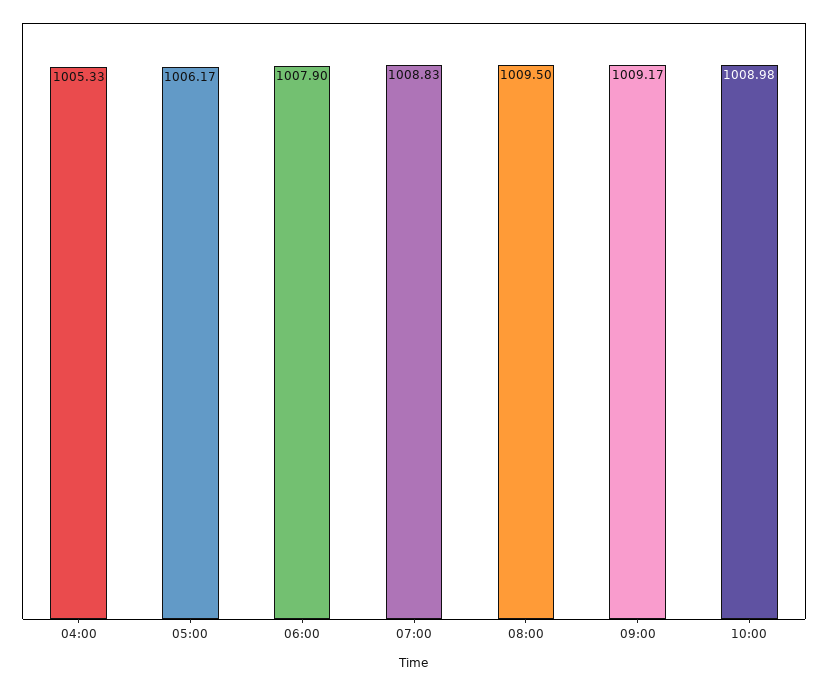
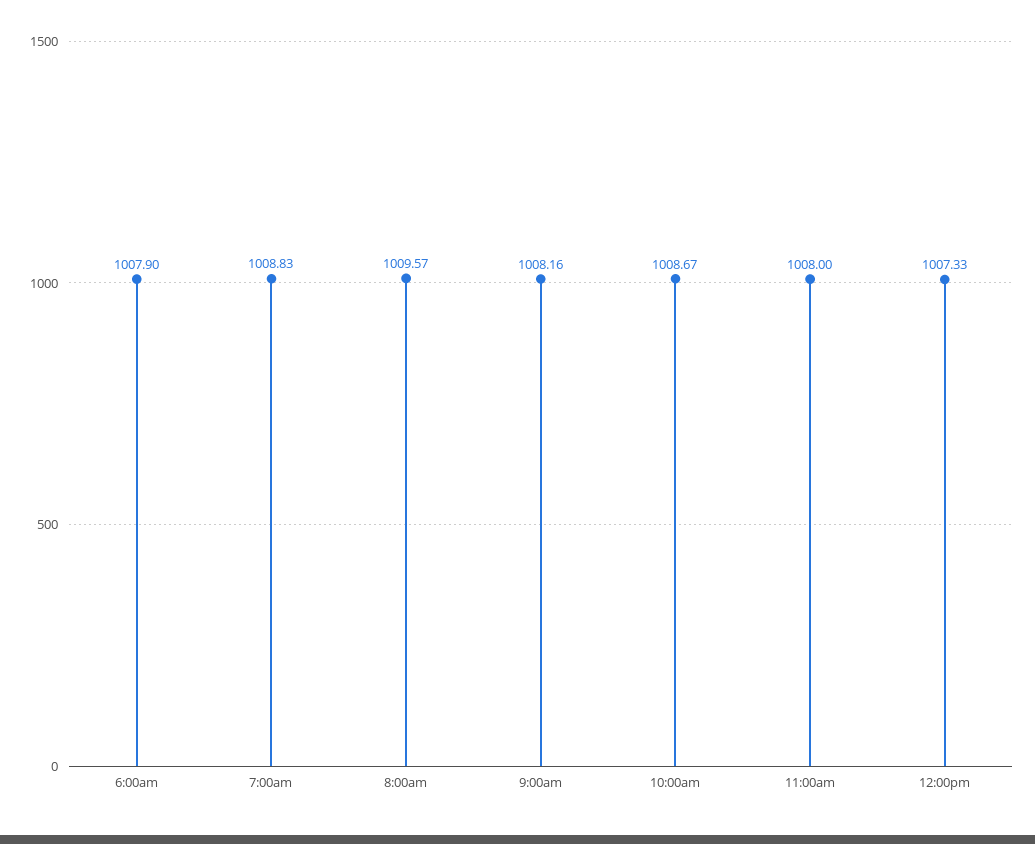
04:00: 1005.33 -> none
05:00: 1006.17 -> none
08:00: 1009.5 -> 1009.57
09:00: 1009.17 -> 1008.16
10:00: 1008.98 -> 1008.67
11:00am: none -> 1008
12:00pm: none -> 1007.33

